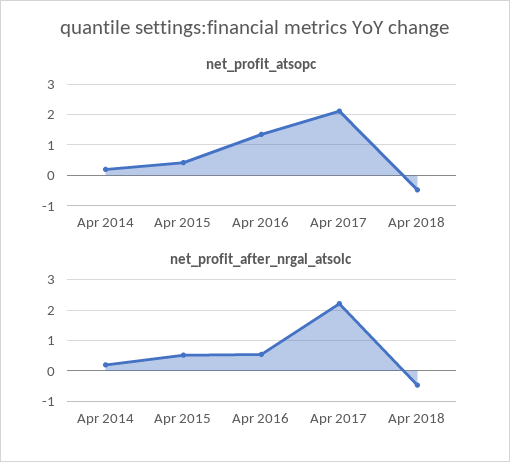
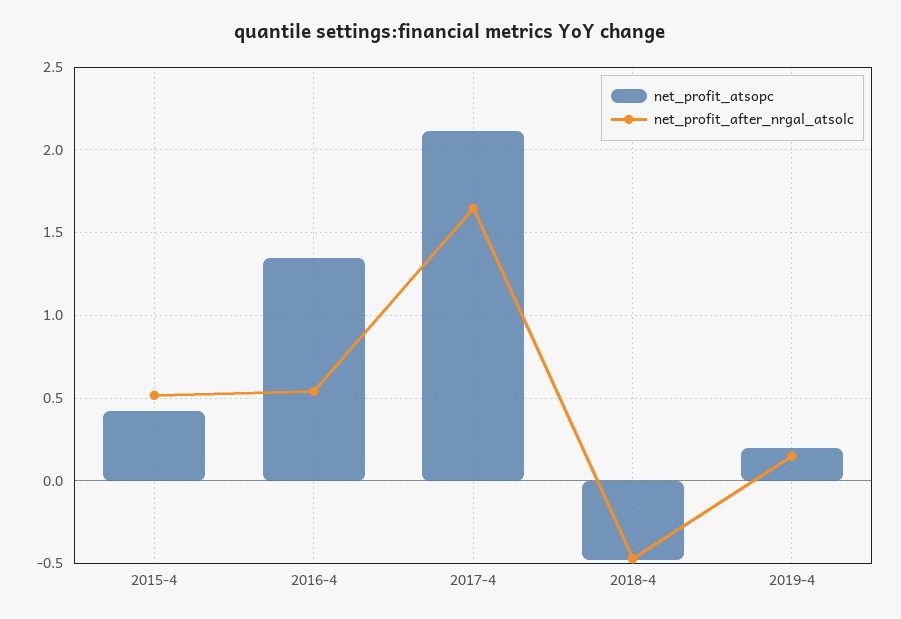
net_profit_atsopc, Apr 2014: 0.2 -> none
net_profit_after_nrgal_atsolc, Apr 2014: 0.2 -> none
net_profit_after_nrgal_atsolc, Apr 2017: 2.2 -> 1.65
net_profit_atsopc, 2019-4: none -> 0.2
net_profit_after_nrgal_atsolc, 2019-4: none -> 0.15

